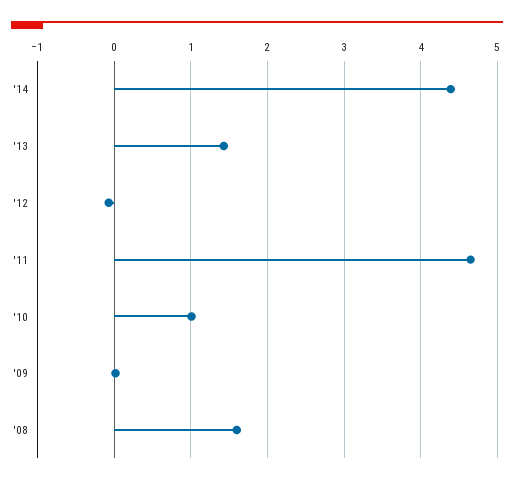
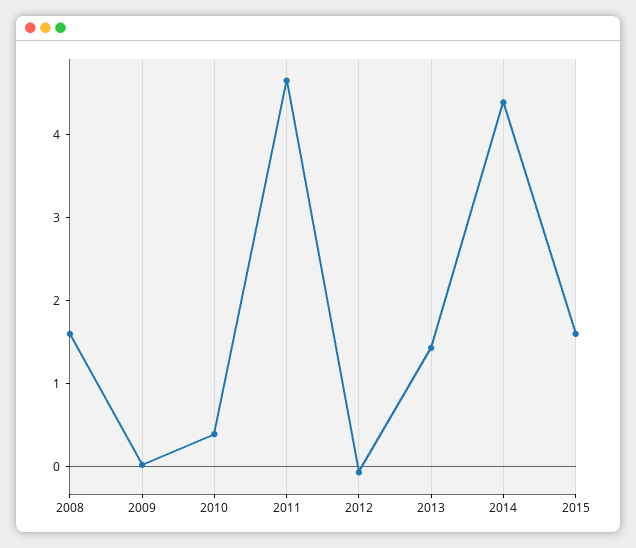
'10: 1 -> 0.4
2015: none -> 1.6

